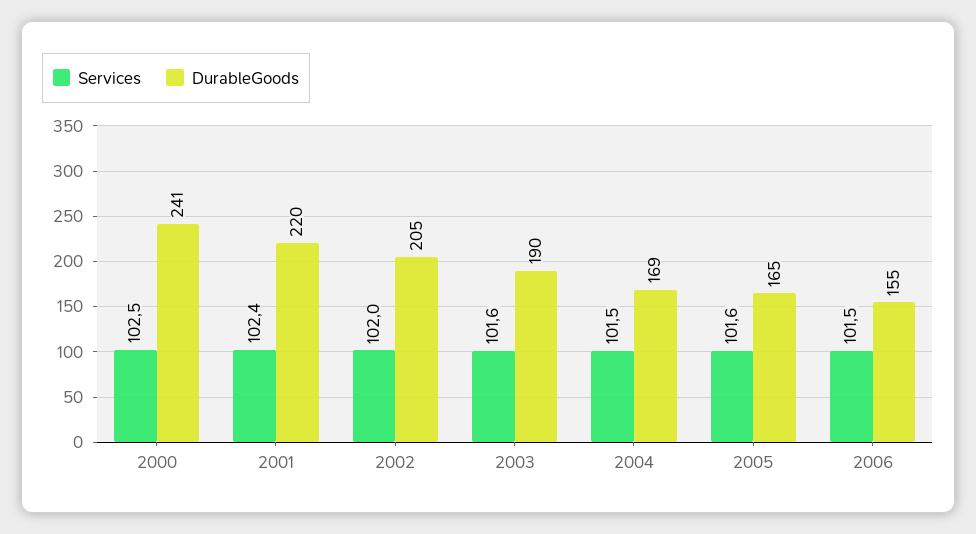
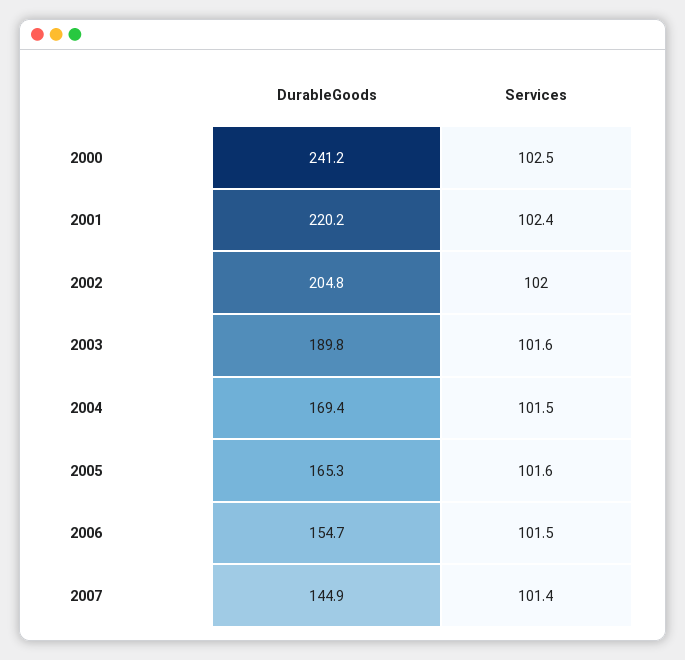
DurableGoods, 2007: none -> 144.9
Services, 2007: none -> 101.4

